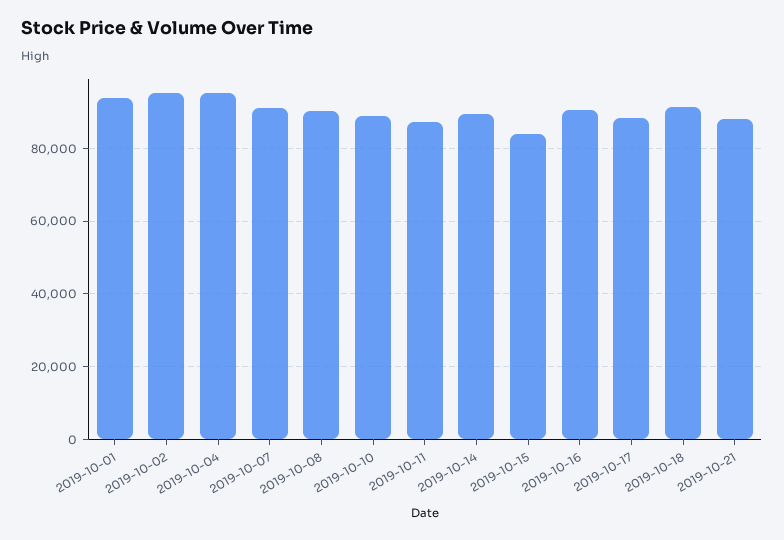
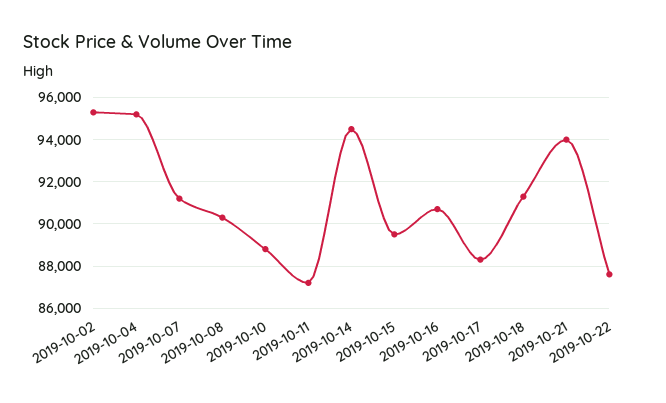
2019-10-01: 94000 -> none
2019-10-14: 90000 -> 94500
2019-10-15: 84000 -> 89500
2019-10-21: 88000 -> 94000
2019-10-22: none -> 87500

